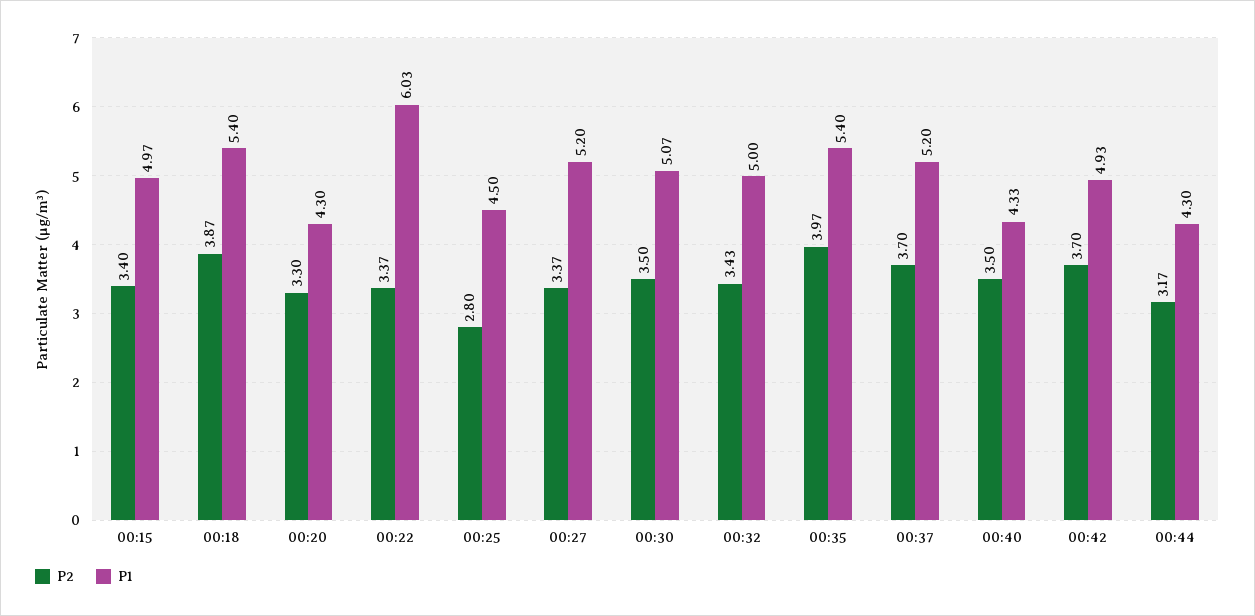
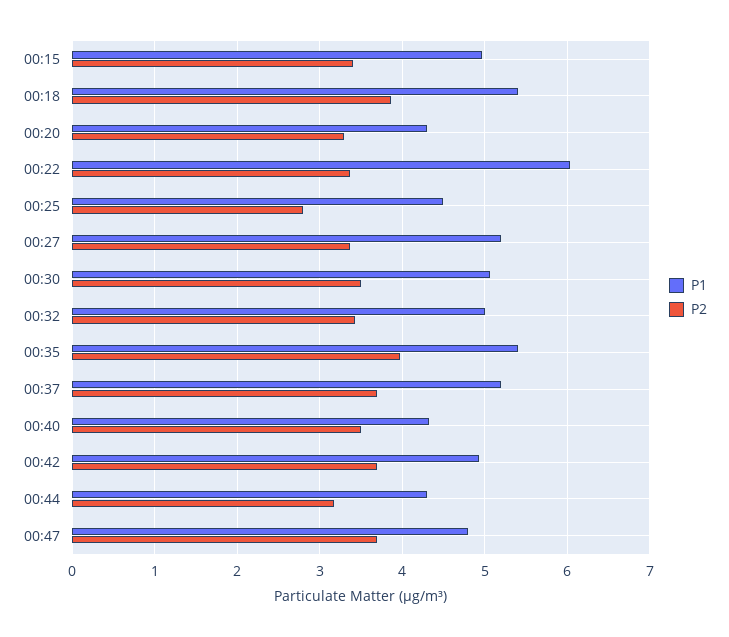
P1, 00:47: none -> 4.8
P2, 00:47: none -> 3.7

